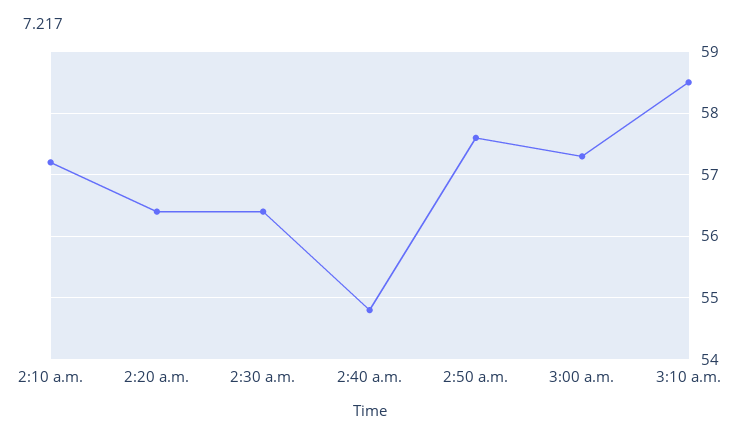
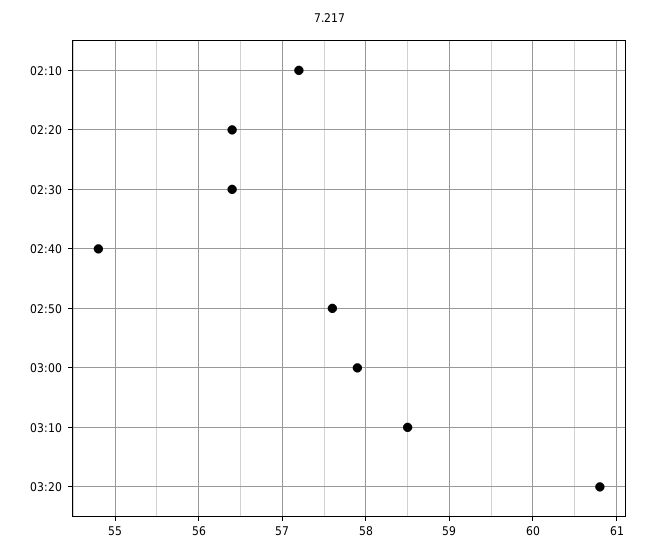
3:00 a.m.: 57.3 -> 57.9
03:20: none -> 60.8

